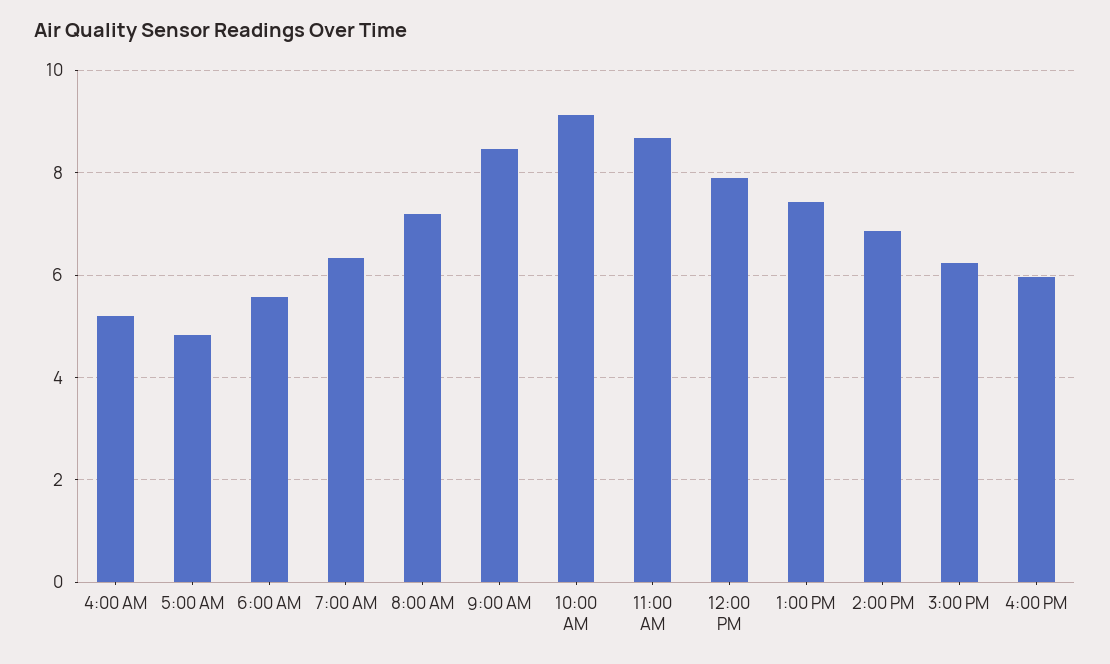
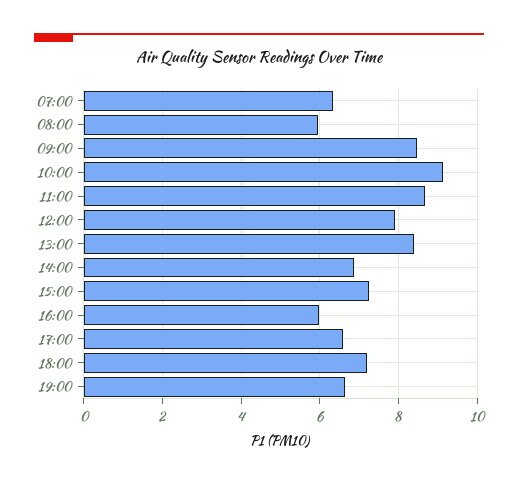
4:00 AM: 5.2 -> none
5:00 AM: 4.8 -> none
6:00 AM: 5.6 -> none
8:00 AM: 7.2 -> 6
1:00 PM: 7.4 -> 8.4
3:00 PM: 6.2 -> 7.2
17:00: none -> 6.6
18:00: none -> 7.2
19:00: none -> 6.6

